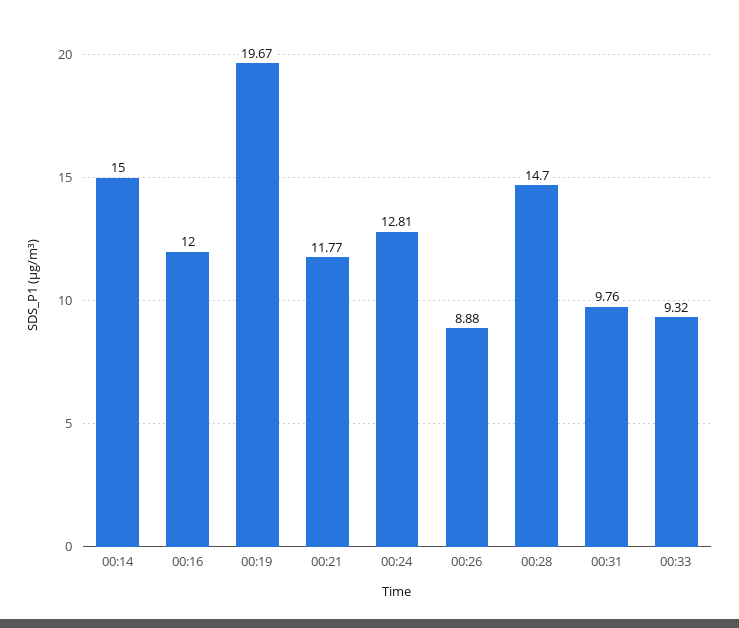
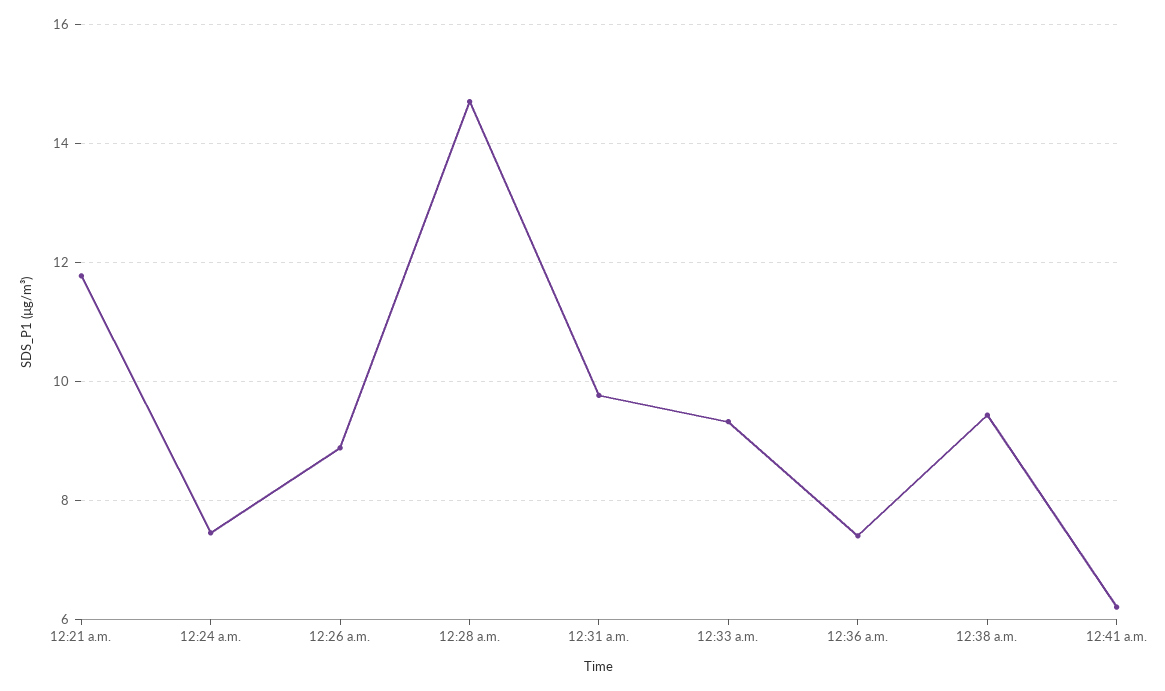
00:14: 15 -> none
00:16: 12 -> none
00:19: 19.67 -> none
00:24: 12.81 -> 7.4
12:36 a.m.: none -> 7.4
12:38 a.m.: none -> 9.4
12:41 a.m.: none -> 6.2

